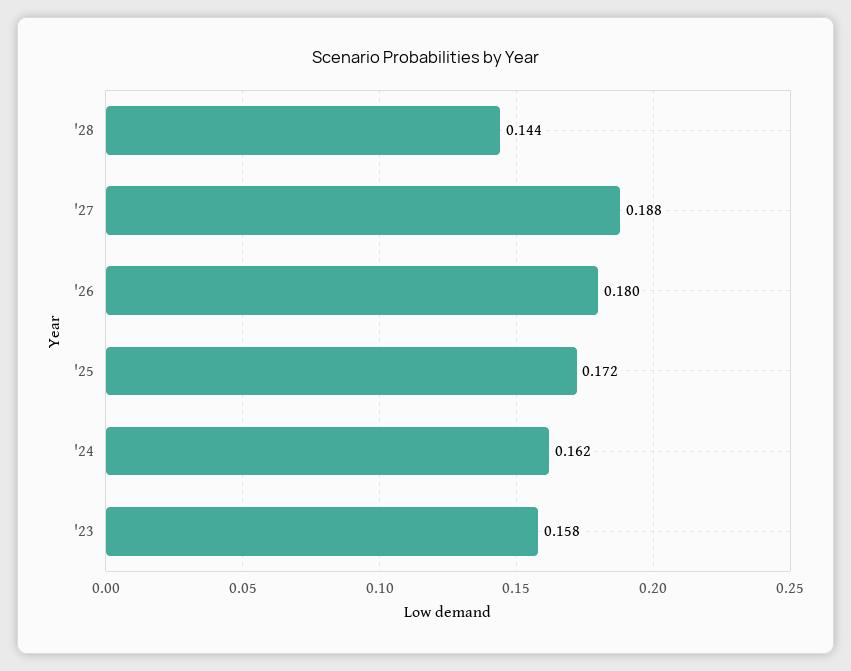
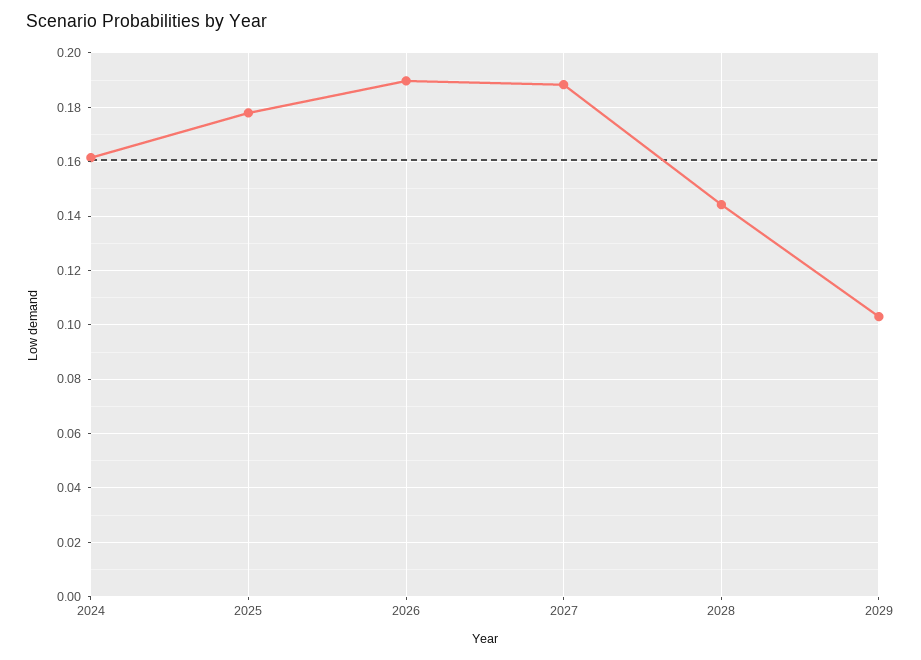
'26: 0.18 -> 0.19
'25: 0.172 -> 0.1775
'23: 0.158 -> none
2029: none -> 0.1025

